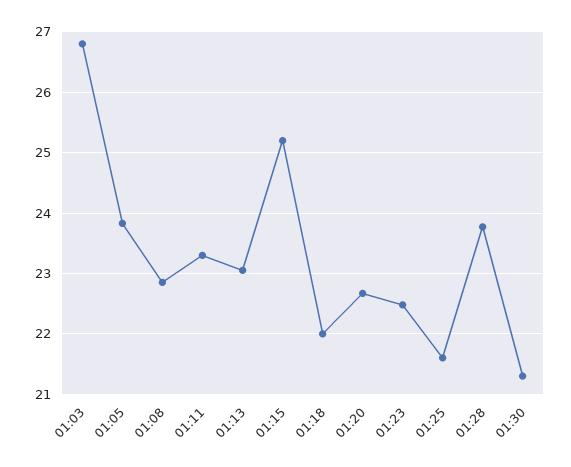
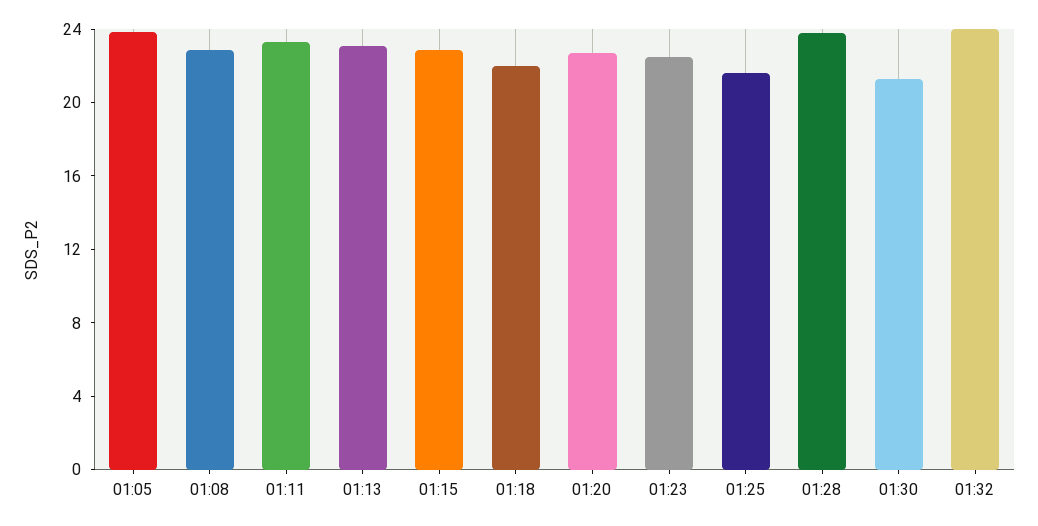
01:03: 26.8 -> none
01:15: 25.2 -> 23
01:32: none -> 24

